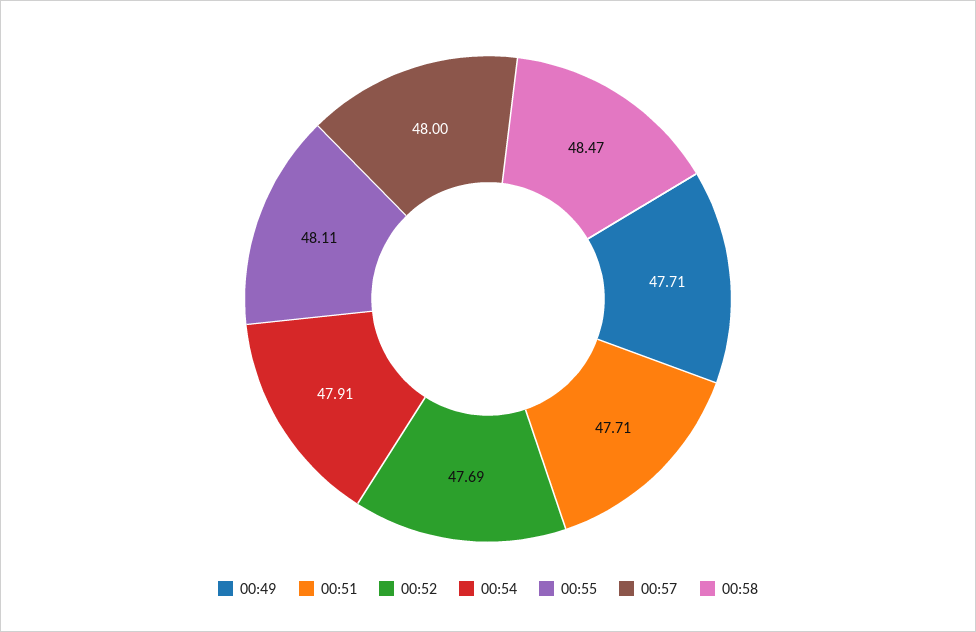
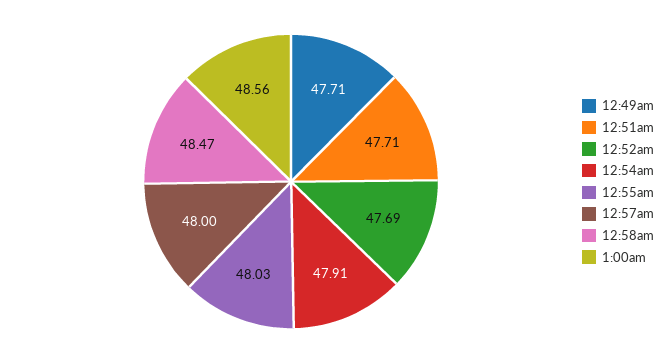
00:55: 48.11 -> 48.03
1:00am: none -> 48.56

